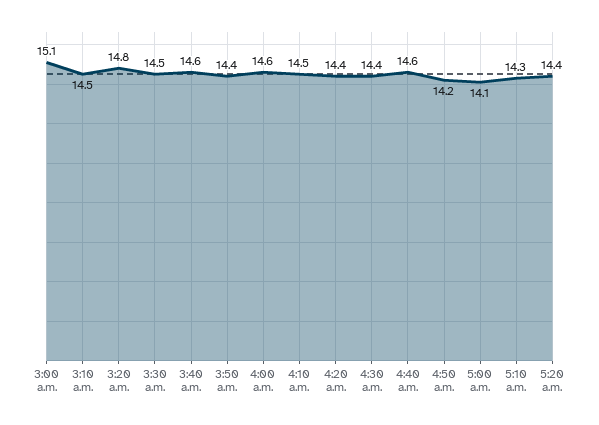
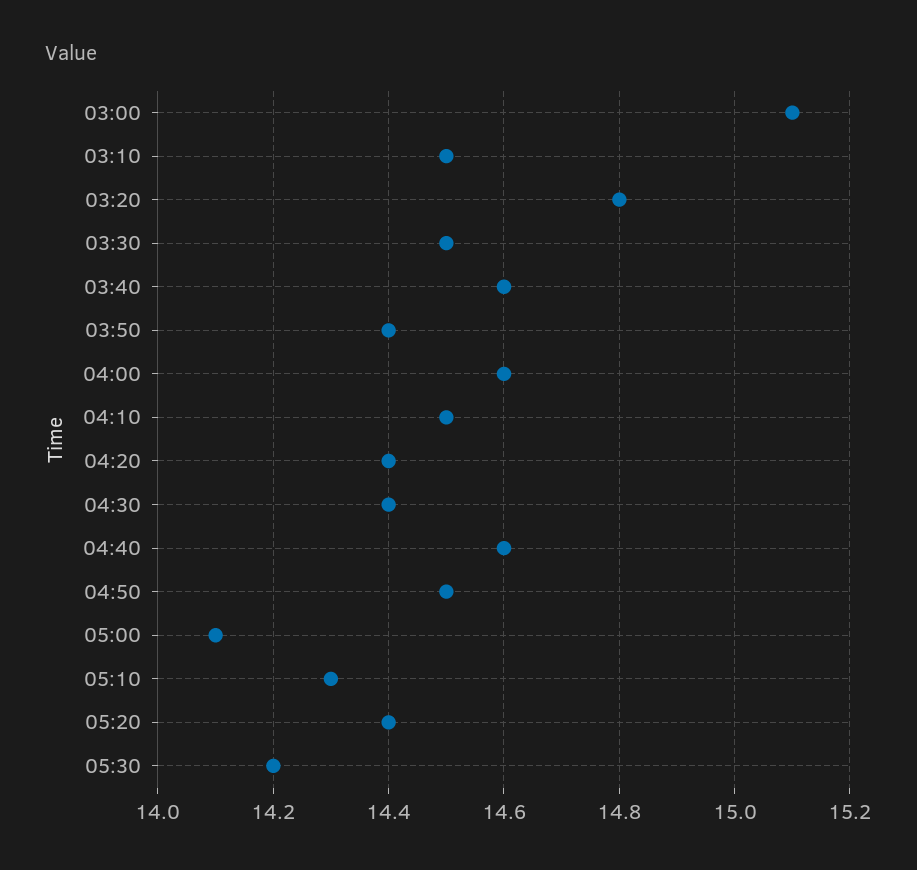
4:50 a.m.: 14.2 -> 14.5
05:30: none -> 14.2

